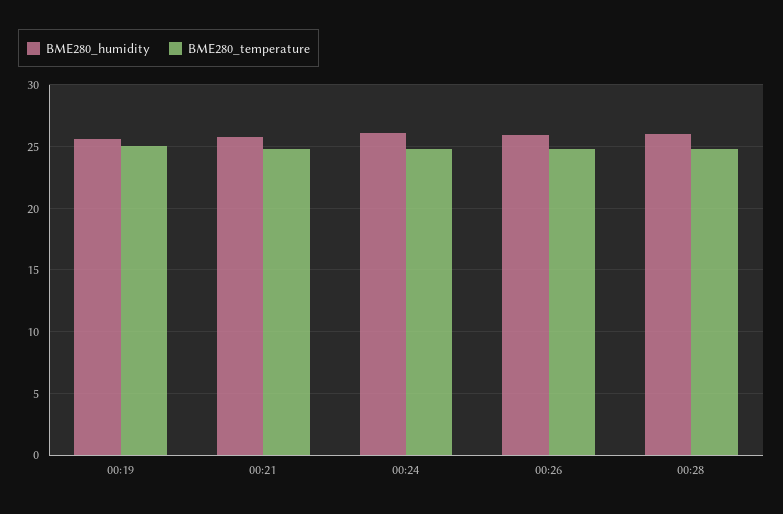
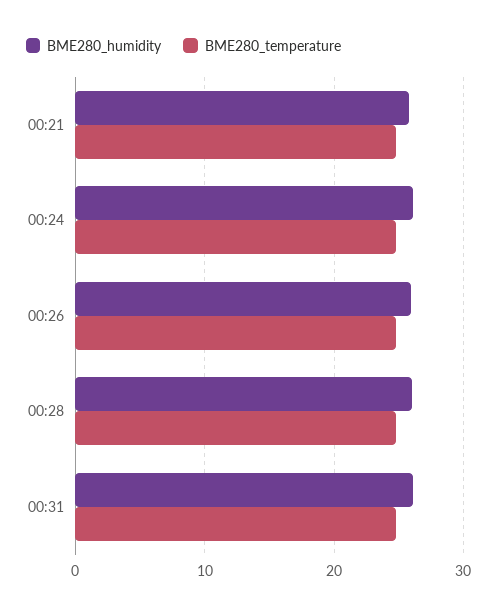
BME280_humidity, 00:19: 25.5 -> none
BME280_temperature, 00:19: 25 -> none
BME280_humidity, 00:31: none -> 26
BME280_temperature, 00:31: none -> 25

